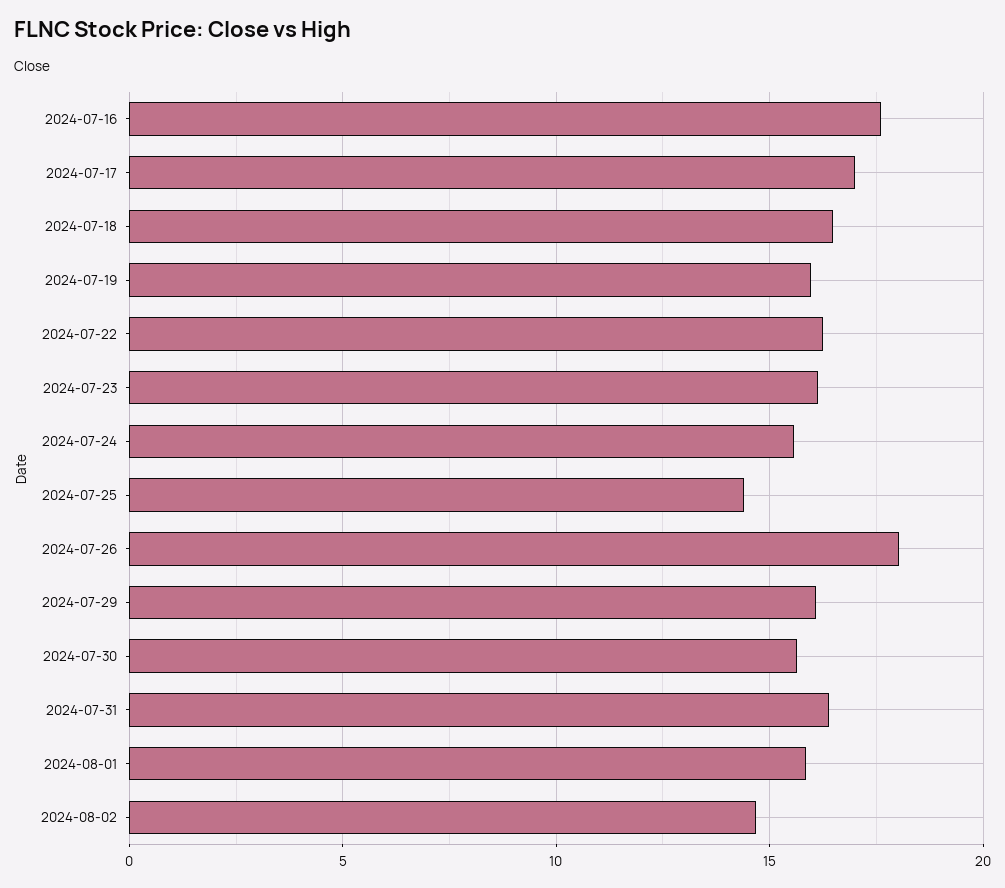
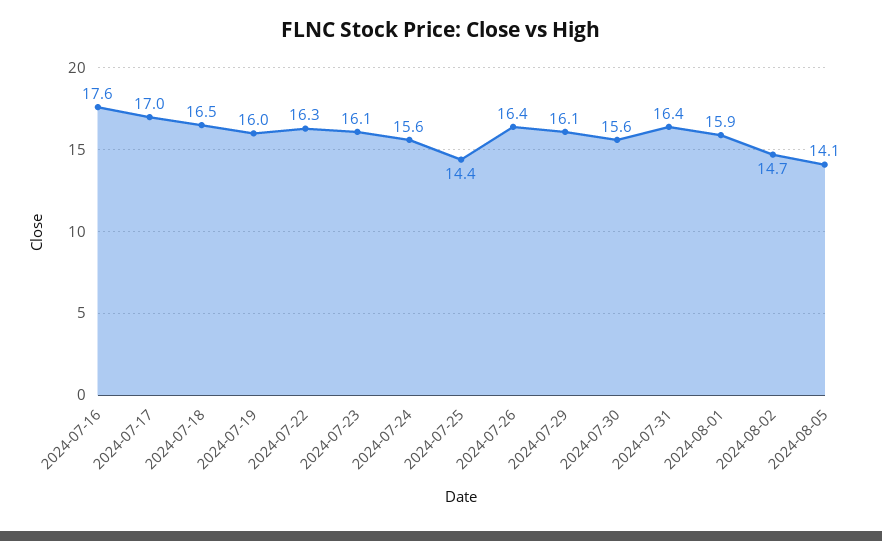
2024-07-26: 18 -> 16.4
2024-08-05: none -> 14.1

